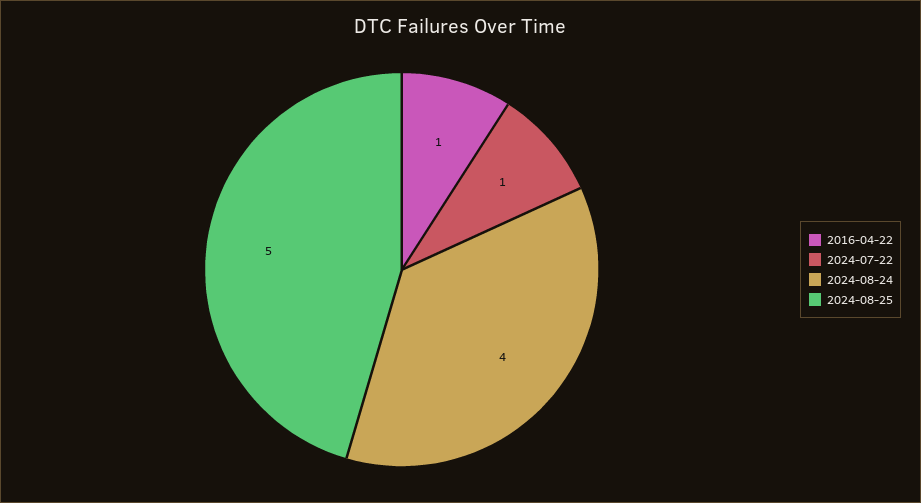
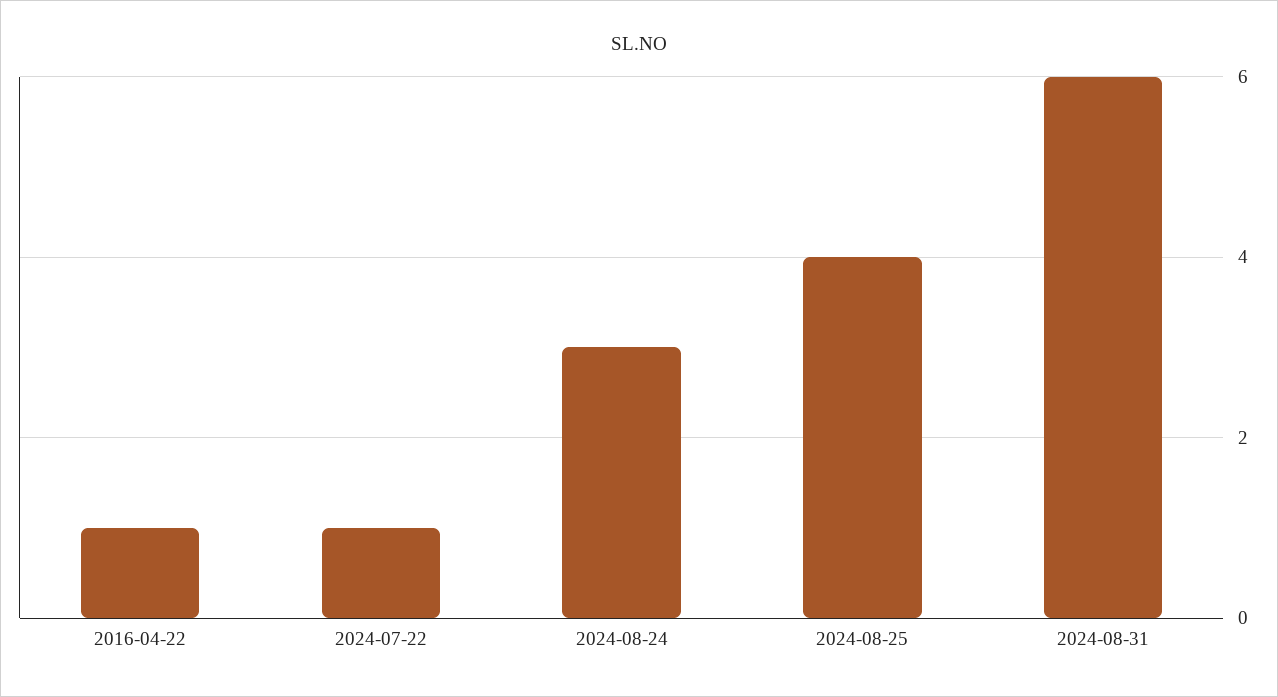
2024-08-24: 4 -> 3
2024-08-25: 5 -> 4
2024-08-31: none -> 6

